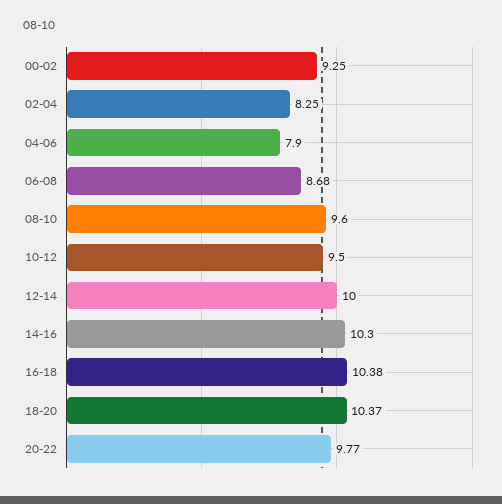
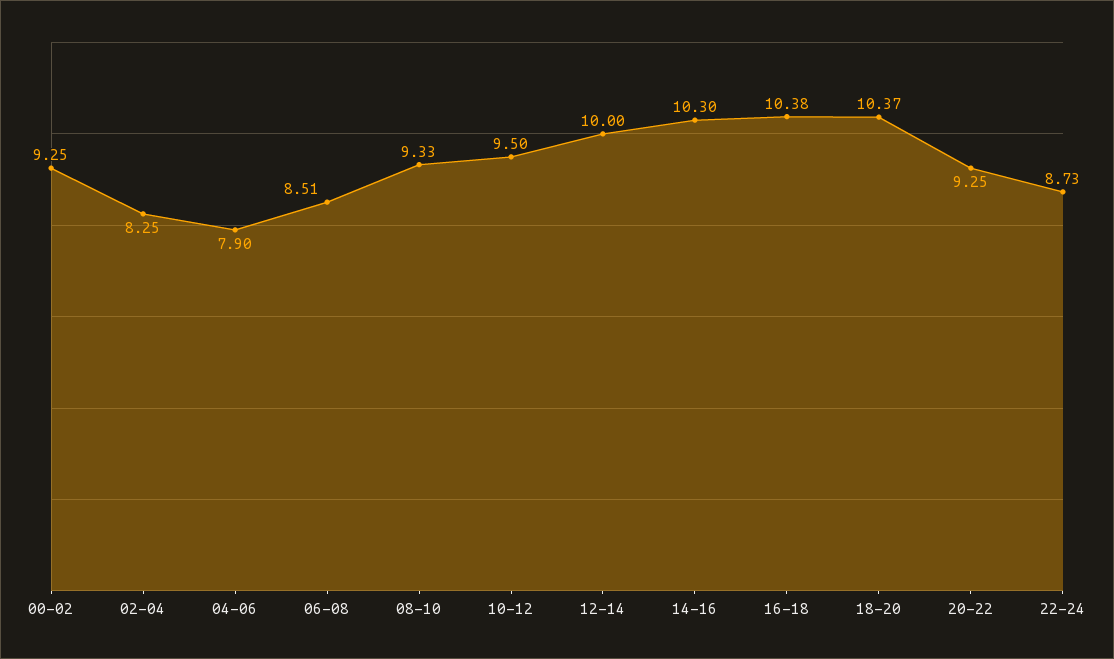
06-08: 8.68 -> 8.51
08-10: 9.6 -> 9.33
20-22: 9.77 -> 9.25
22-24: none -> 8.73

